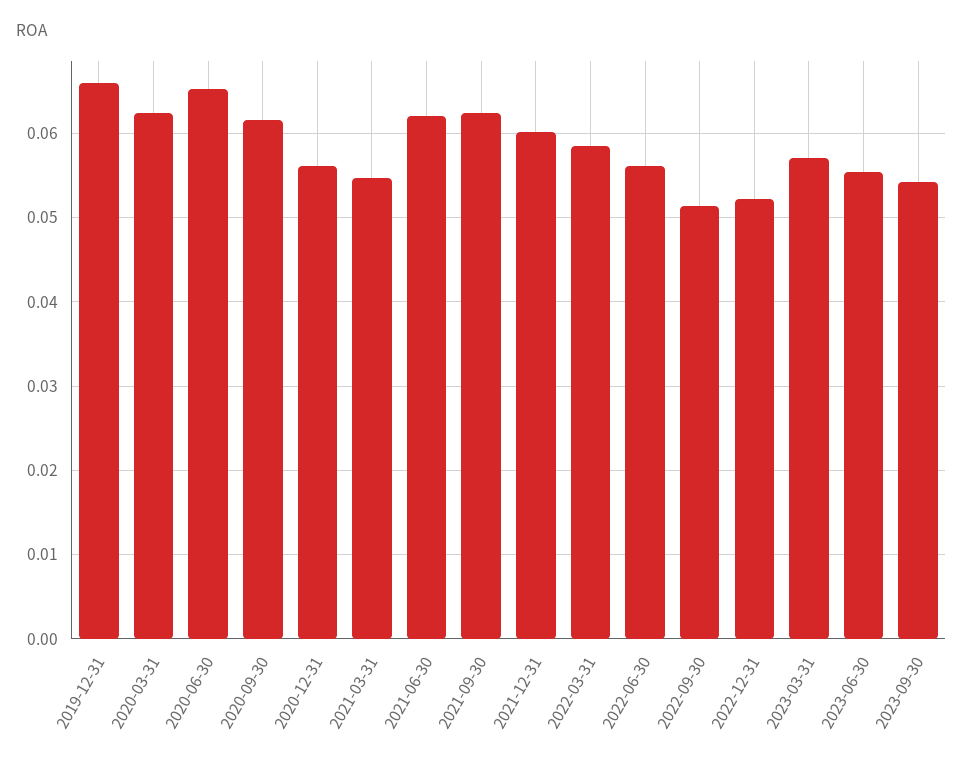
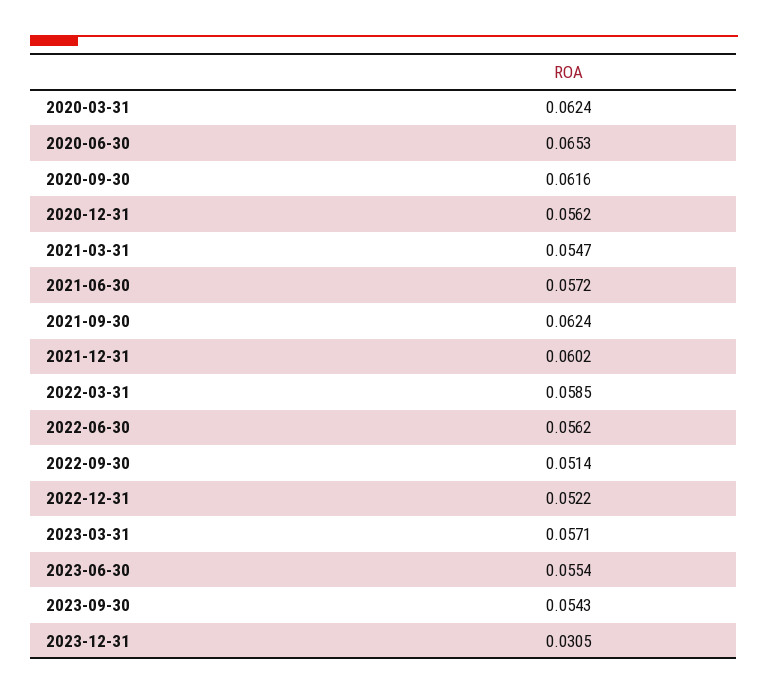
2019-12-31: 0.066 -> none
2021-06-30: 0.062 -> 0.0572
2023-12-31: none -> 0.0305

